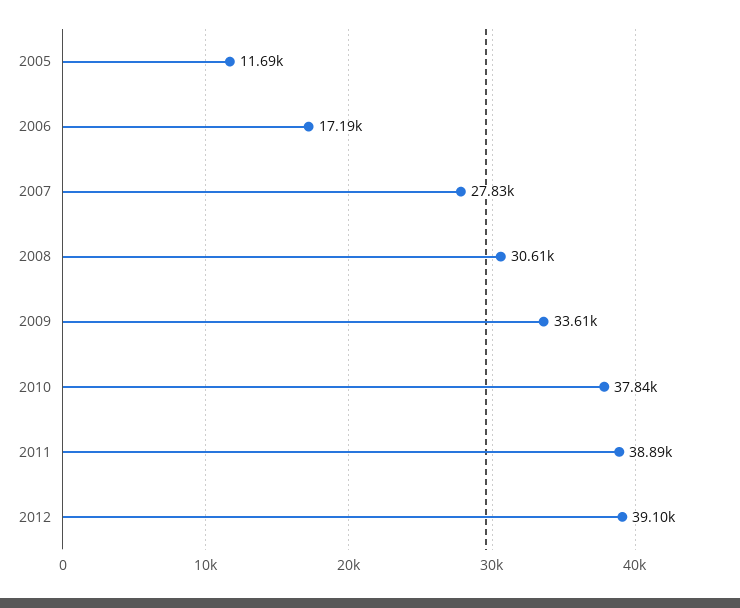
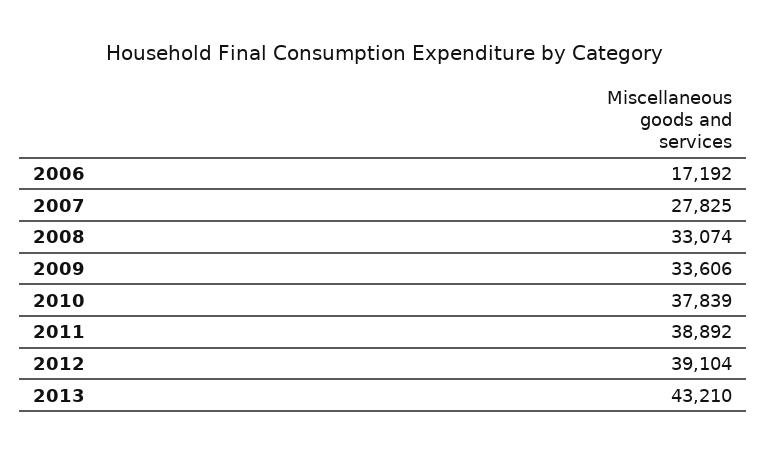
2005: 11690 -> none
2008: 30610 -> 33074
2013: none -> 43210

